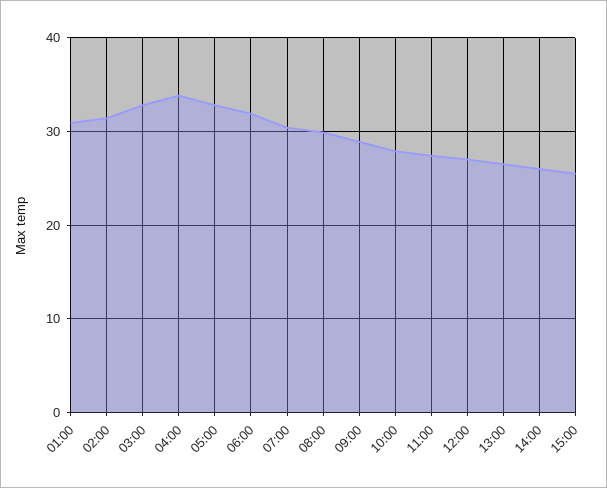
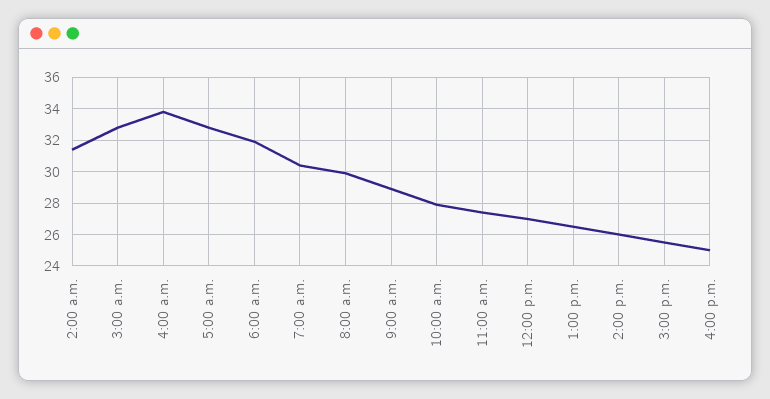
01:00: 31 -> none
4:00 p.m.: none -> 25

